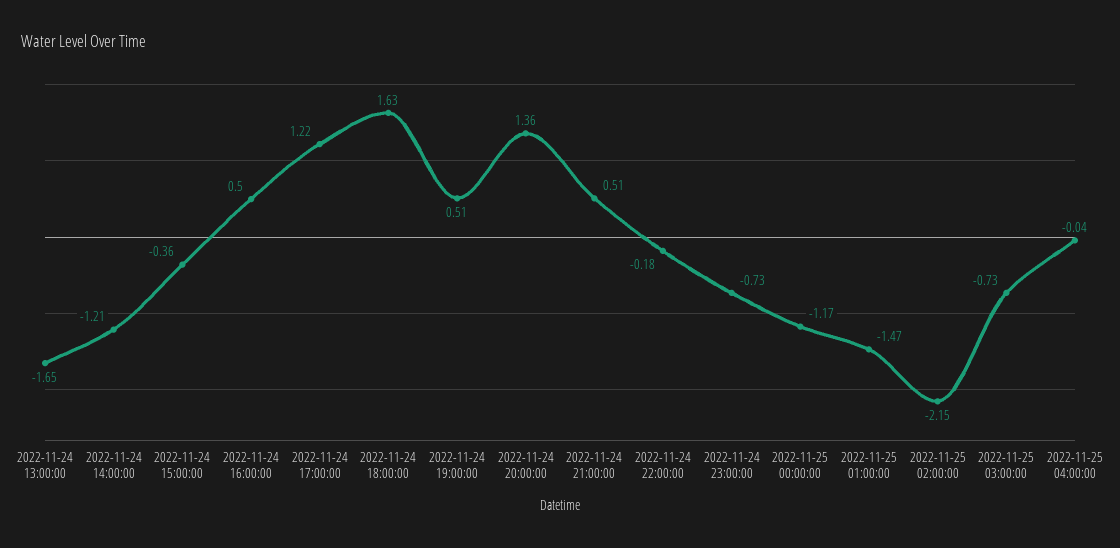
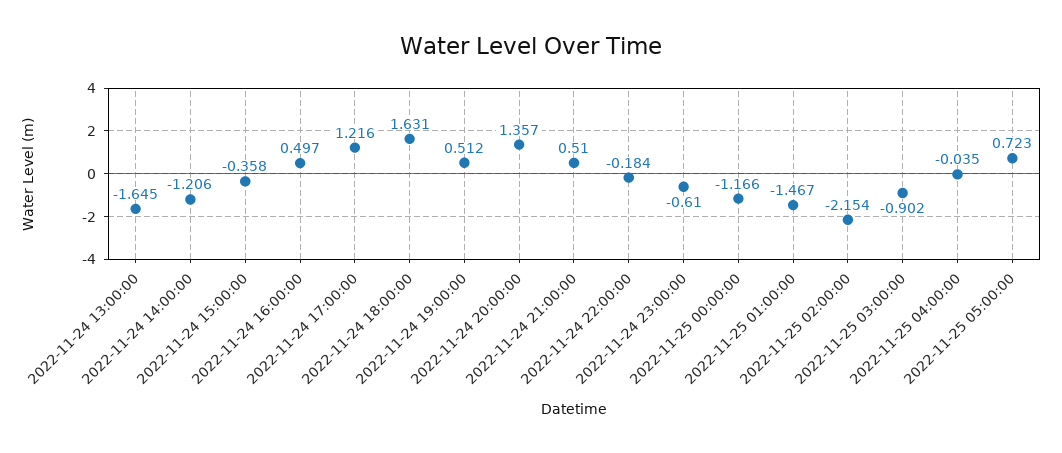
2022-11-24 23:00:00: -0.73 -> -0.61
2022-11-25 03:00:00: -0.73 -> -0.902
2022-11-25 05:00:00: none -> 0.723

